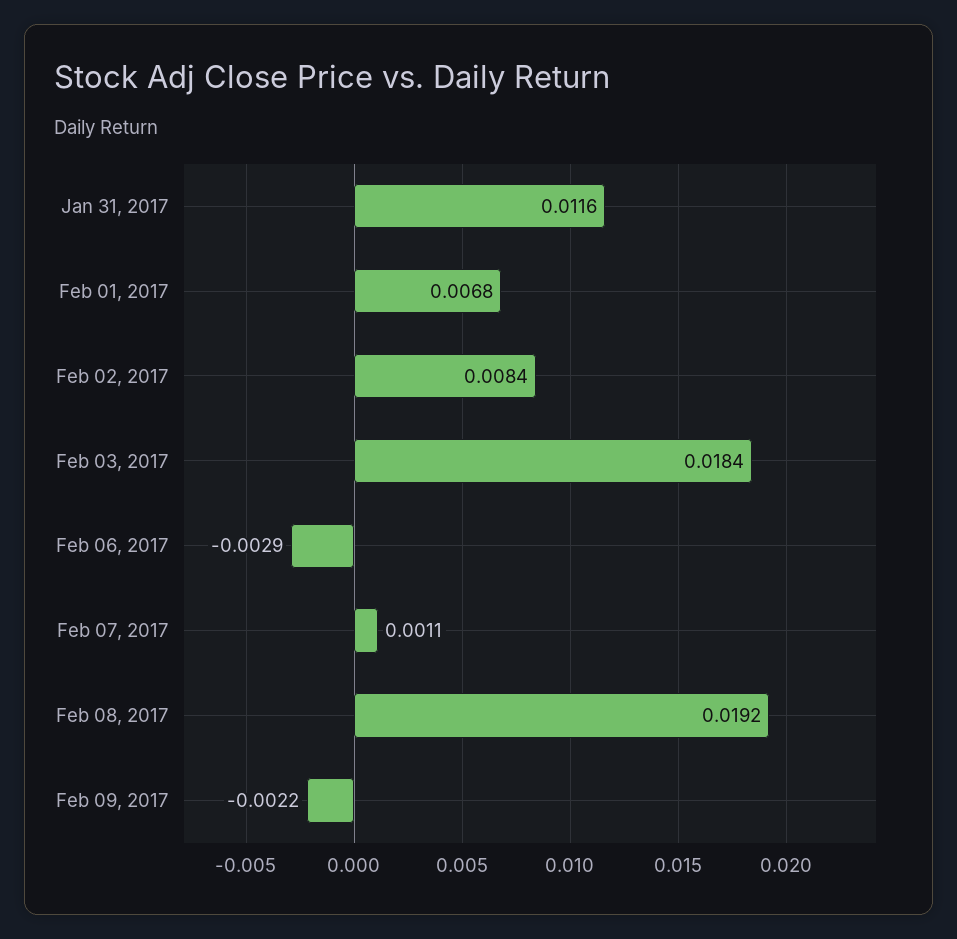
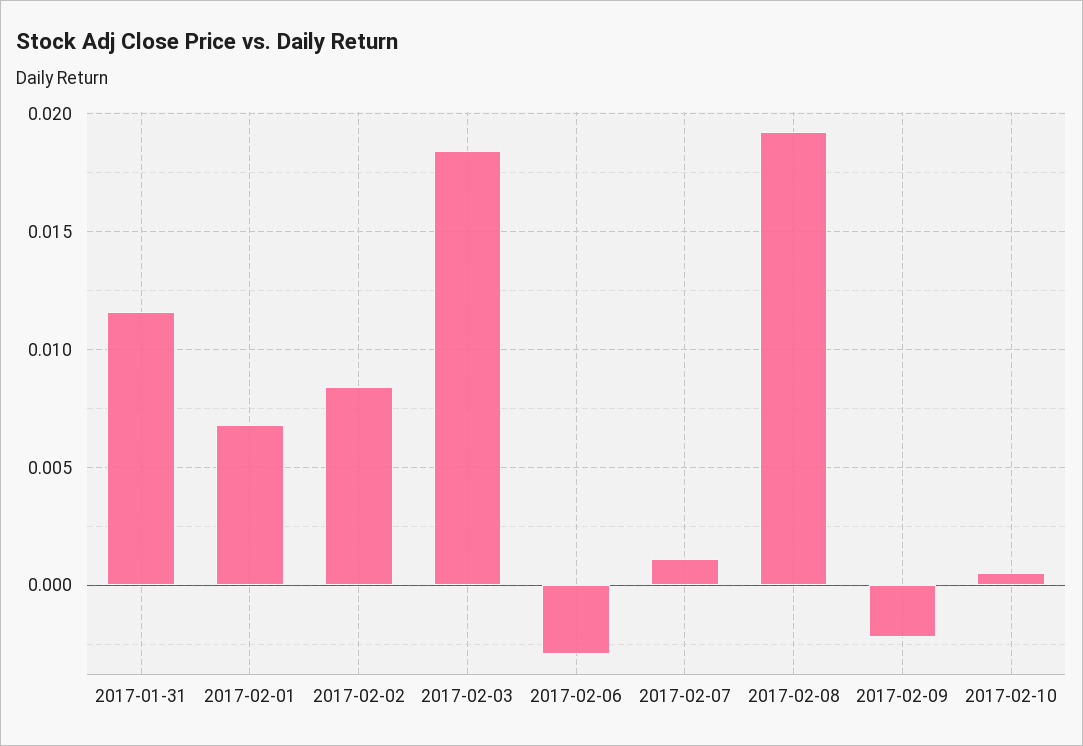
2017-02-10: none -> 0.0005

